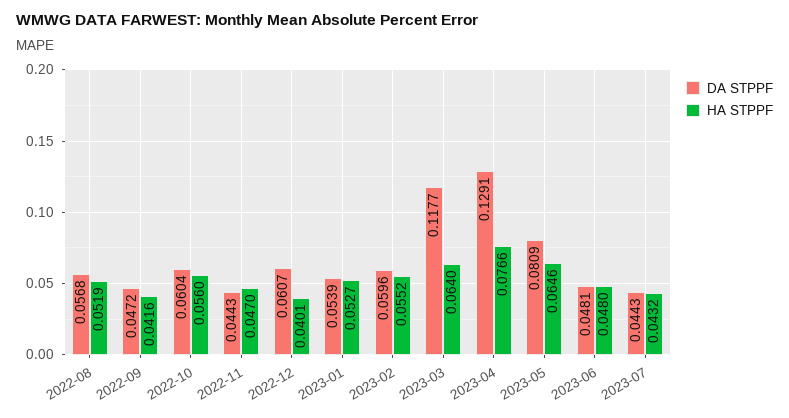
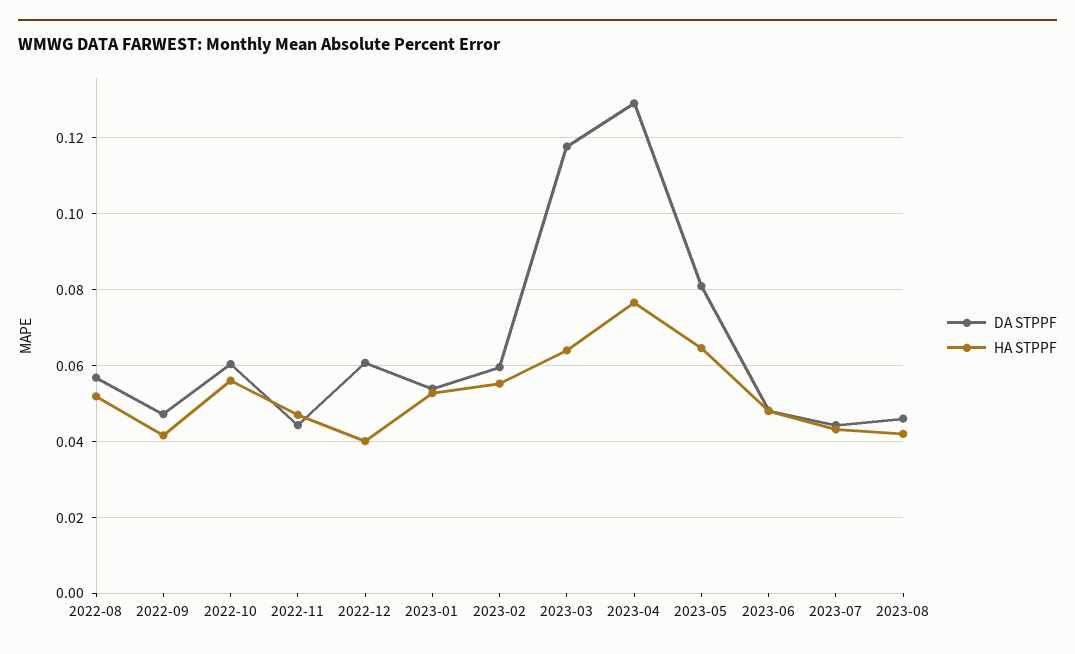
DA STPPF, 2023-08: none -> 0.046
HA STPPF, 2023-08: none -> 0.042

